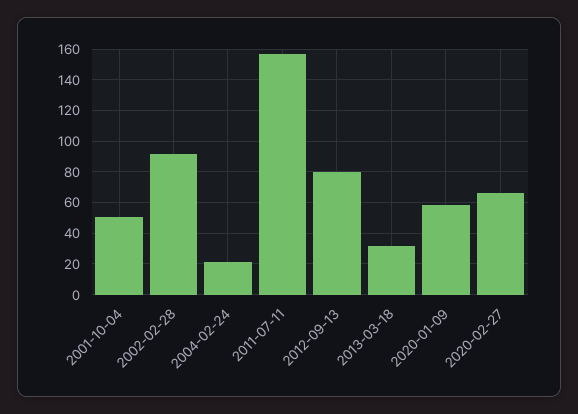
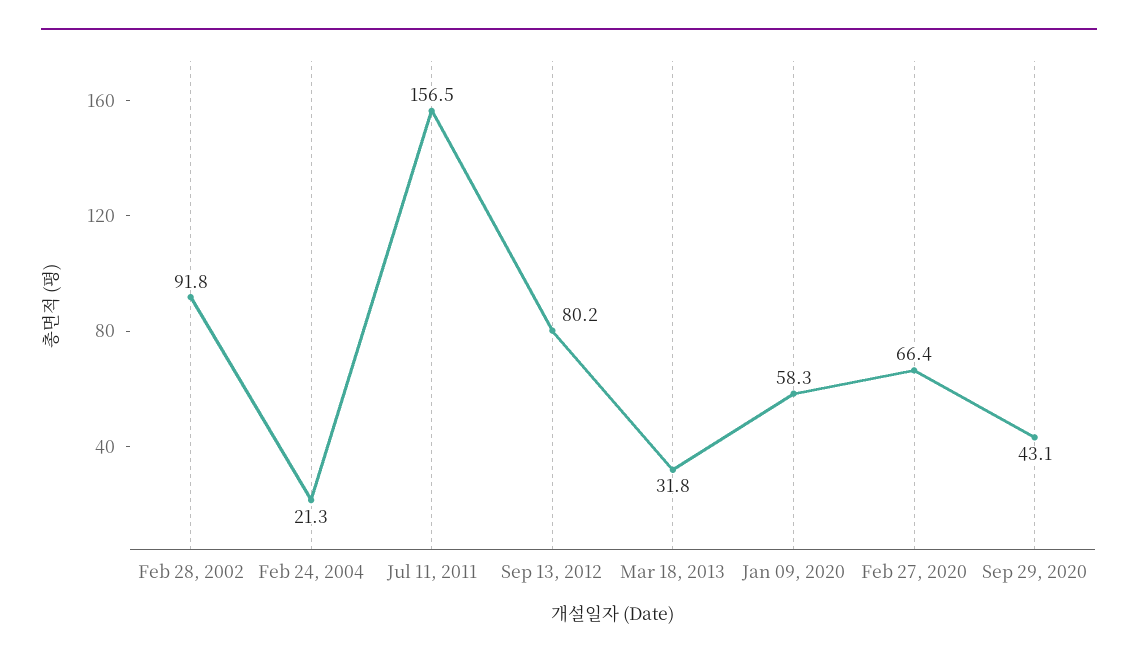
2001-10-04: 50 -> none
Sep 29, 2020: none -> 43.1

